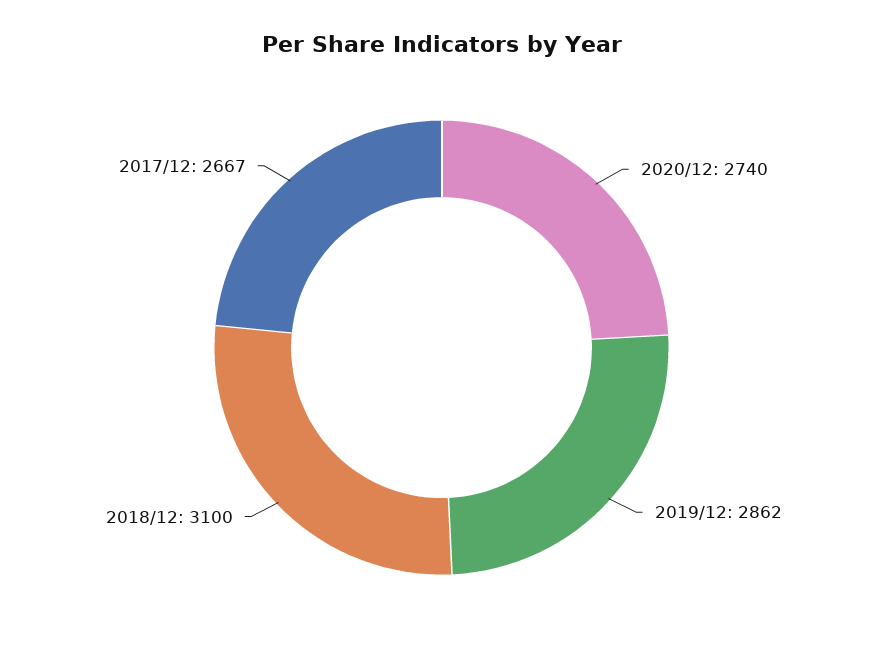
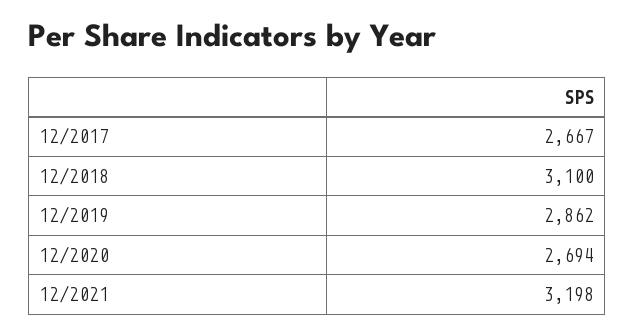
2020/12: 2740 -> 2694
12/2021: none -> 3198

